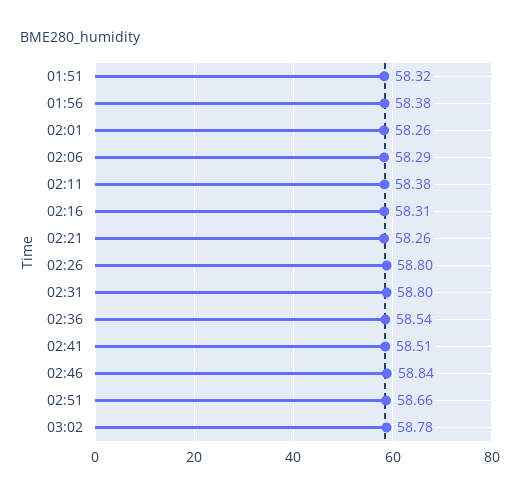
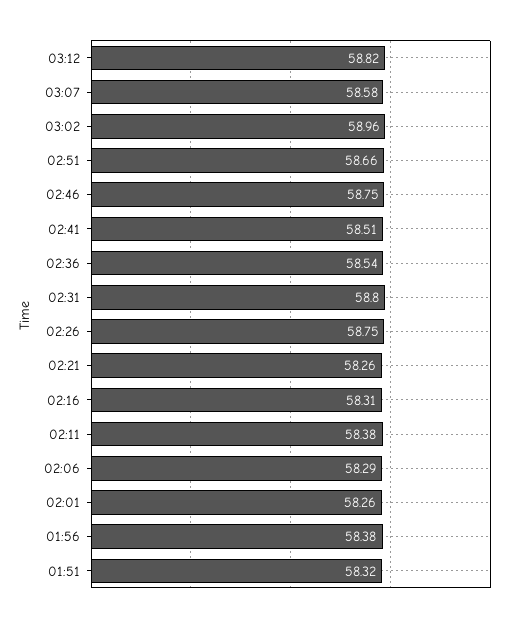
02:26: 58.8 -> 58.75
02:46: 58.84 -> 58.75
03:02: 58.78 -> 58.96
03:12: none -> 58.82
03:07: none -> 58.58

